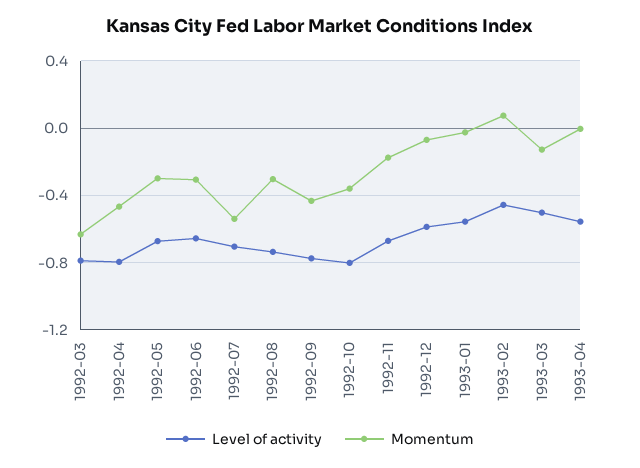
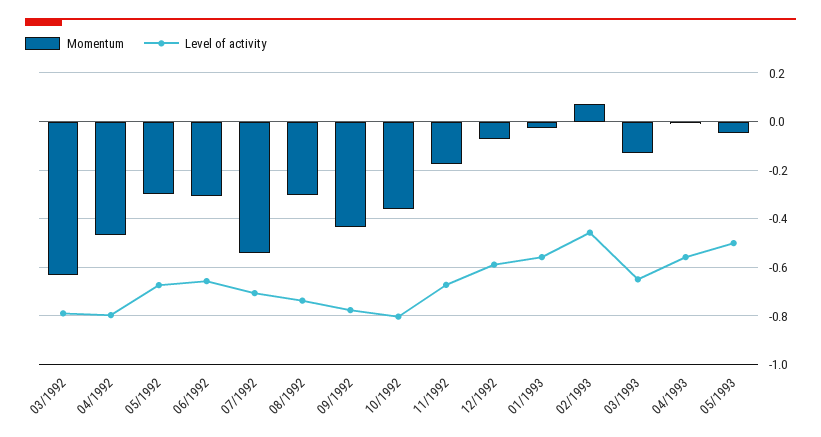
Level of activity, 1993-03: -0.5 -> -0.65
Momentum, 05/1993: none -> -0.05
Level of activity, 05/1993: none -> -0.5

